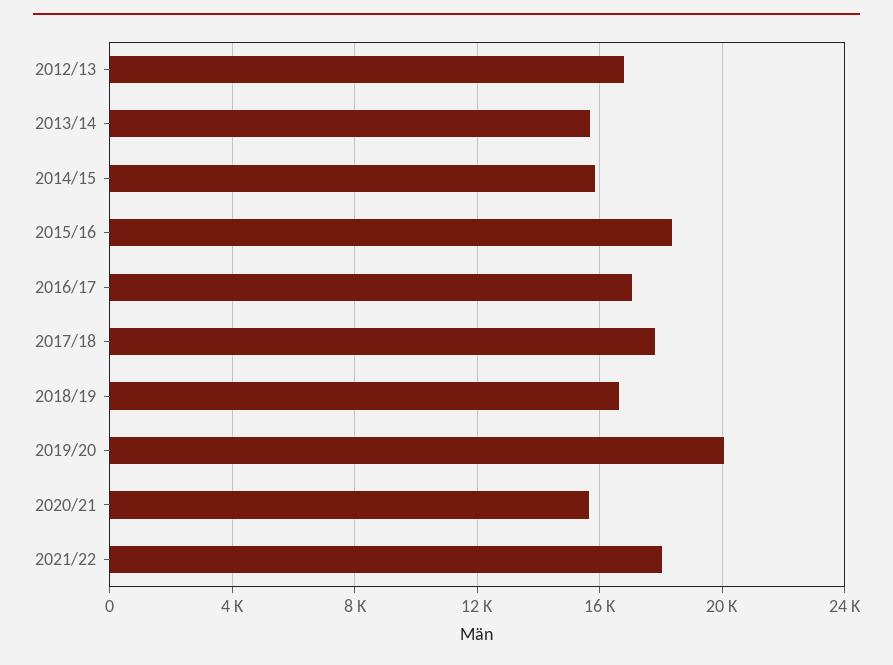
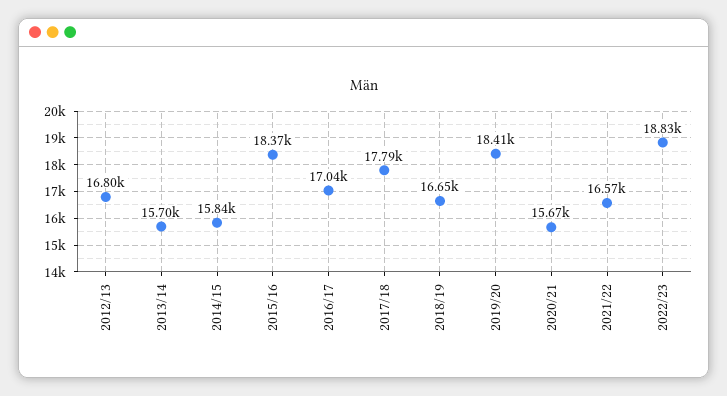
2019/20: 20000 -> 18410
2021/22: 18000 -> 16570
2022/23: none -> 18830

